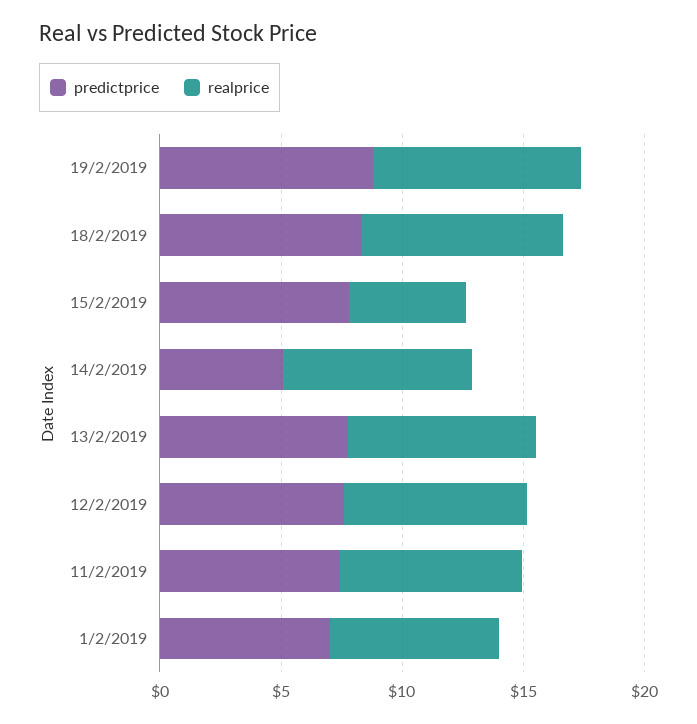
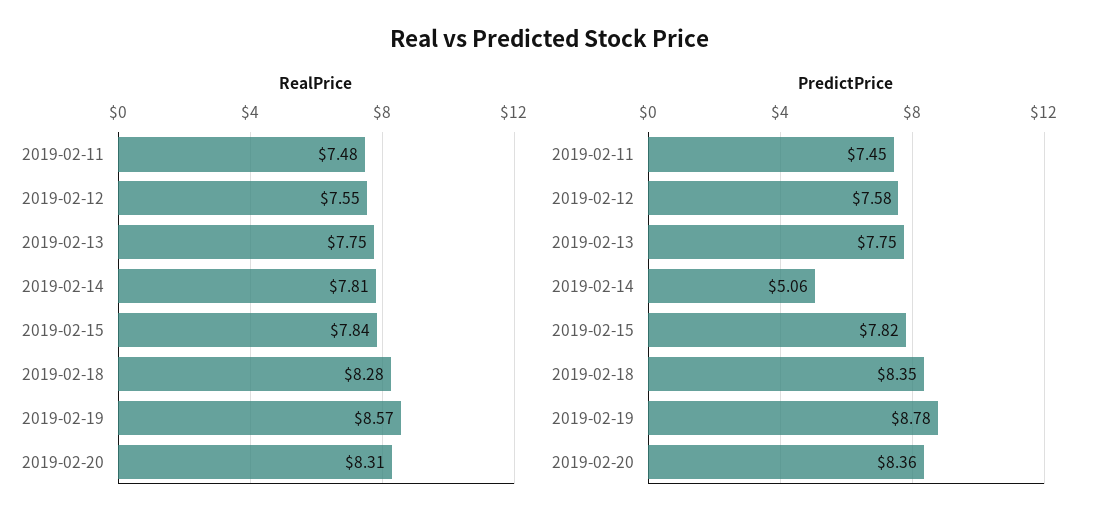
realprice, 15/2/2019: 5 -> 7.84
predictprice, 1/2/2019: 7 -> none
realprice, 1/2/2019: 7 -> none
realprice, 2019-02-20: none -> 8.31
predictprice, 2019-02-20: none -> 8.36

